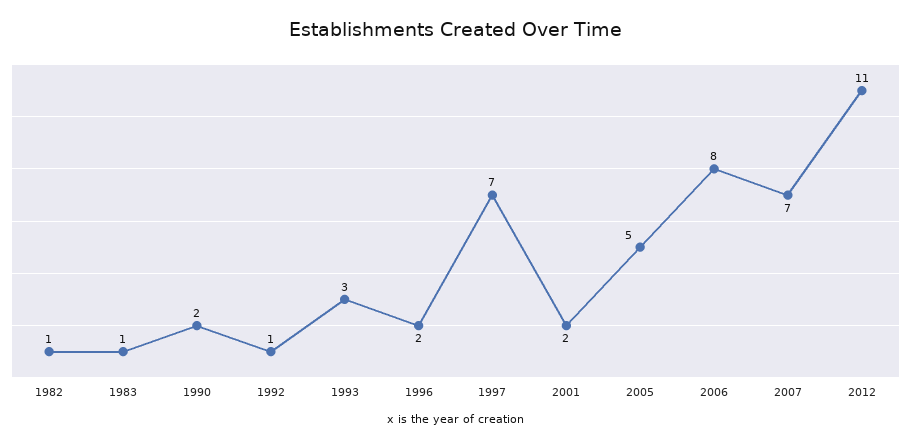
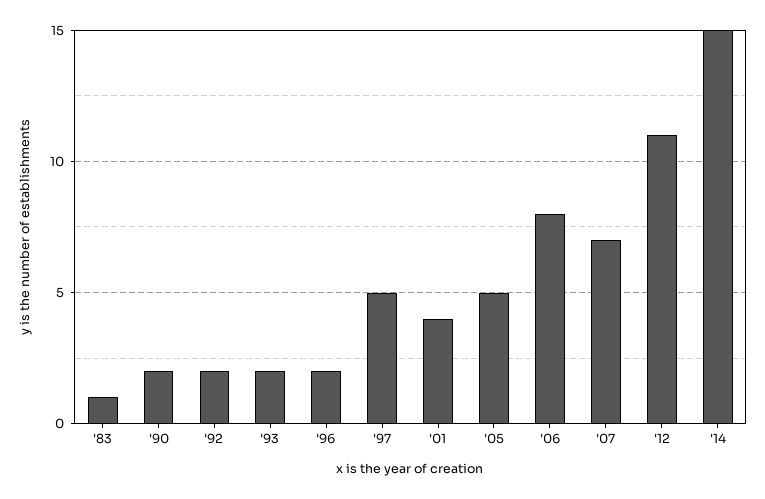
1982: 1 -> none
1992: 1 -> 2
1993: 3 -> 2
1997: 7 -> 5
2001: 2 -> 4
'14: none -> 15

